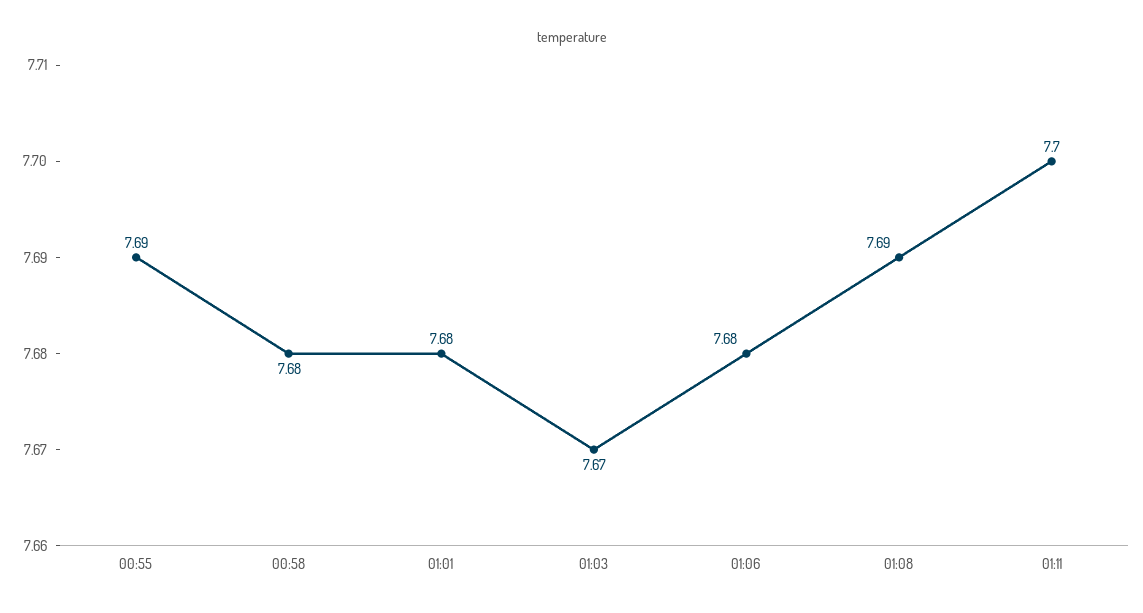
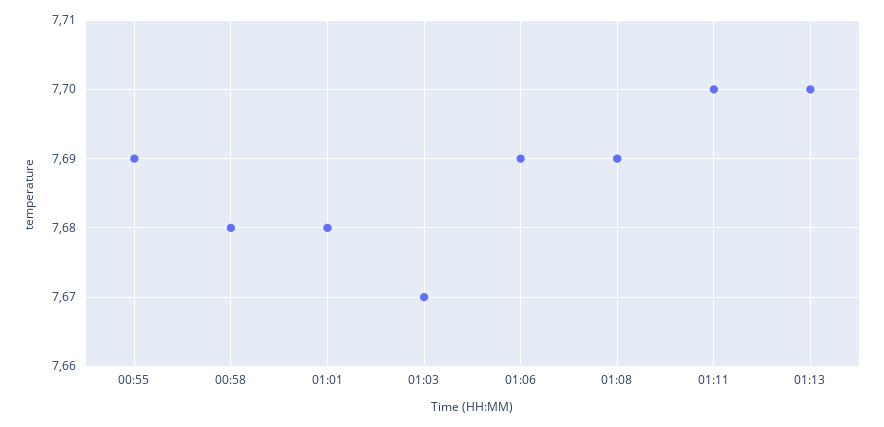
01:06: 7.68 -> 7.69
01:13: none -> 7.7

